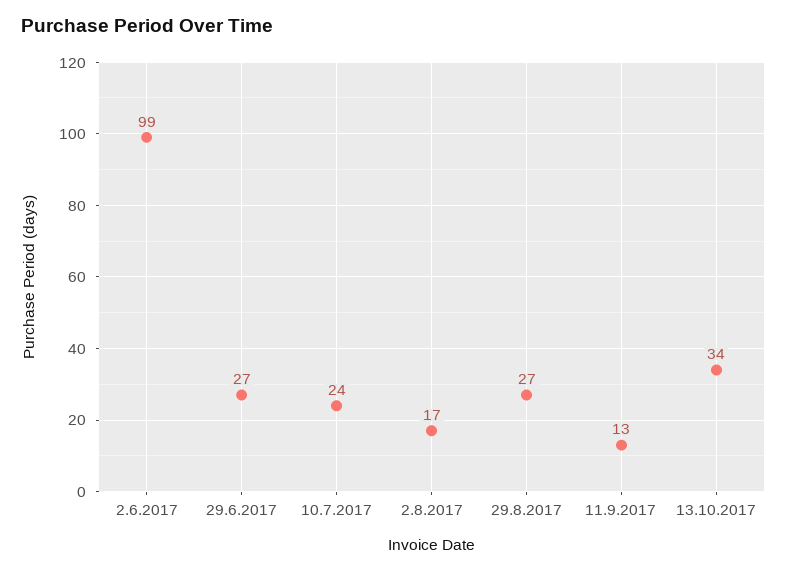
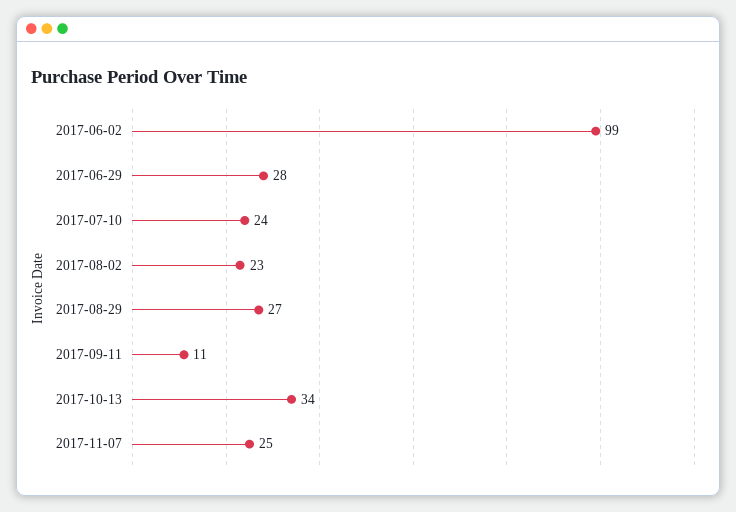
29.6.2017: 27 -> 28
2.8.2017: 17 -> 23
11.9.2017: 13 -> 11
2017-11-07: none -> 25

